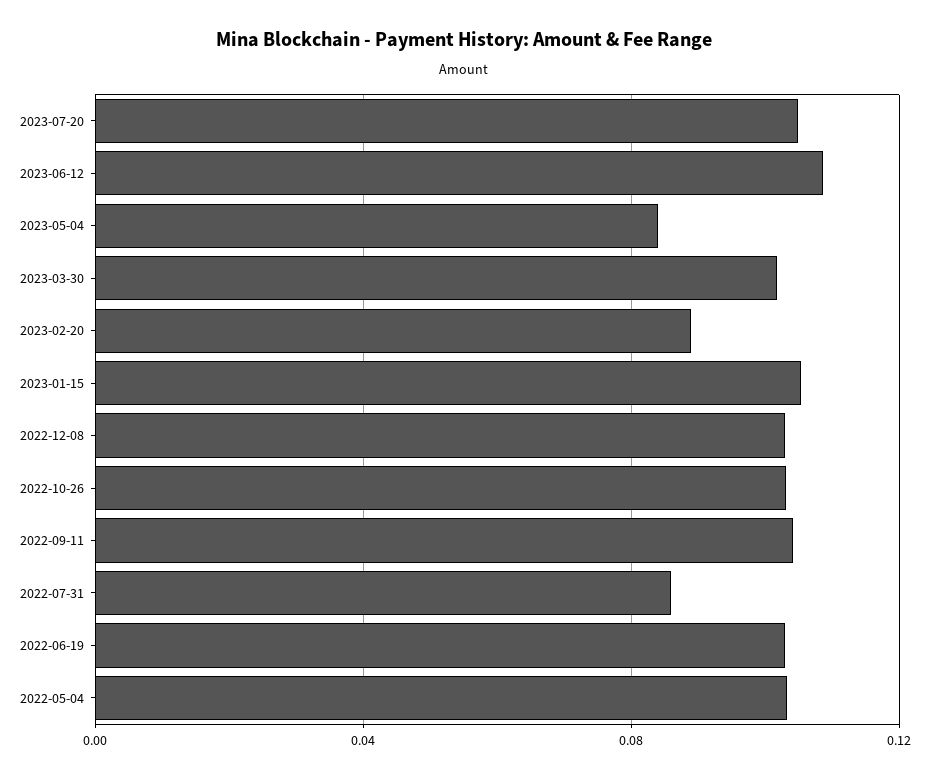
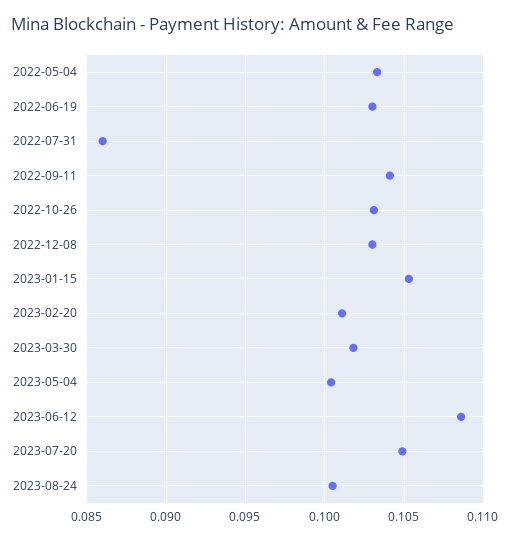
2023-05-04: 0.085 -> 0.1005
2023-02-20: 0.09 -> 0.101
2023-08-24: none -> 0.1005

